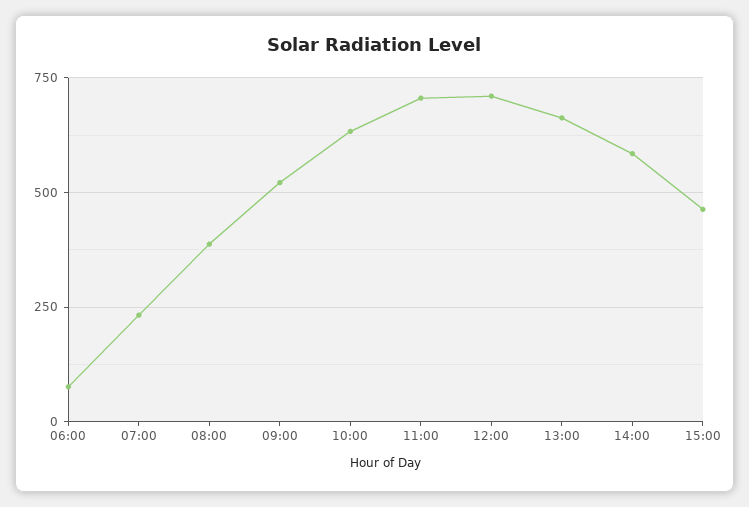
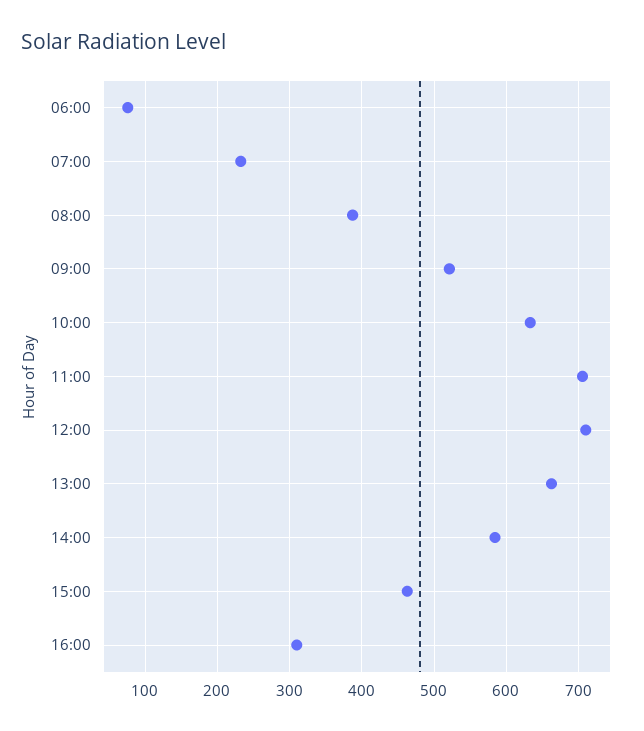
16:00: none -> 310

